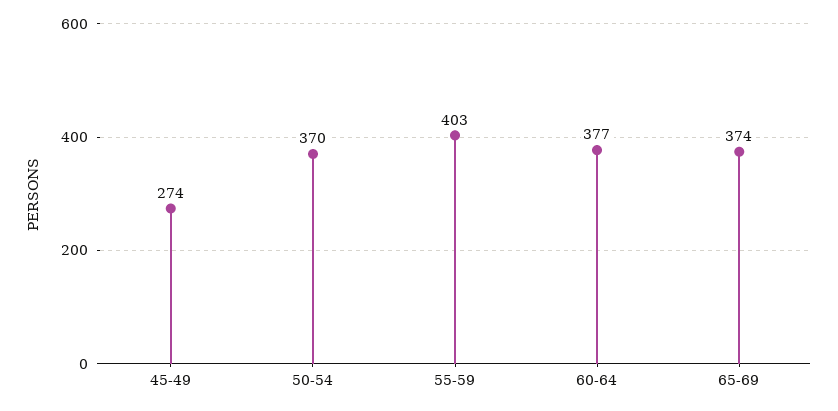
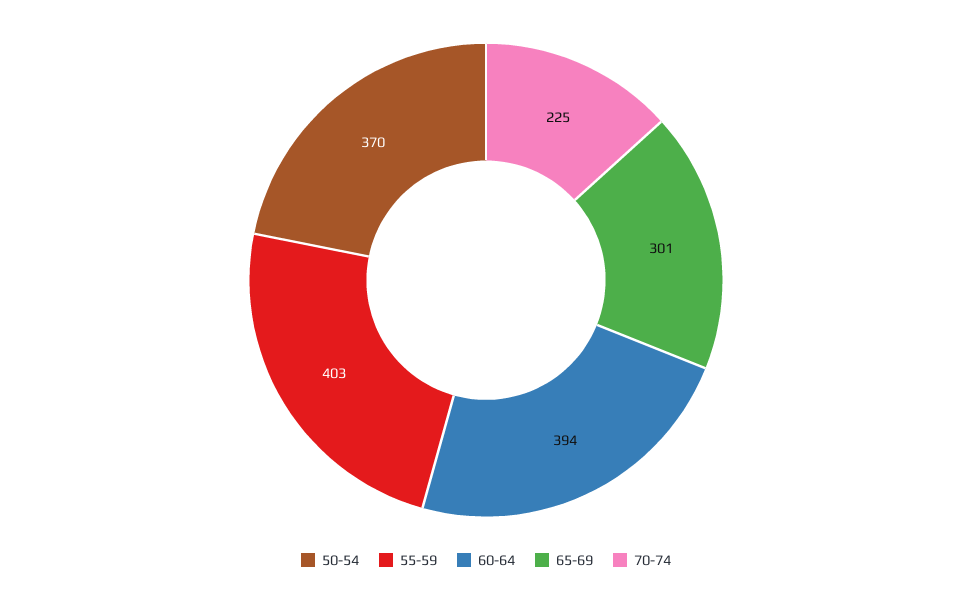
45-49: 274 -> none
60-64: 377 -> 394
65-69: 374 -> 301
70-74: none -> 225

